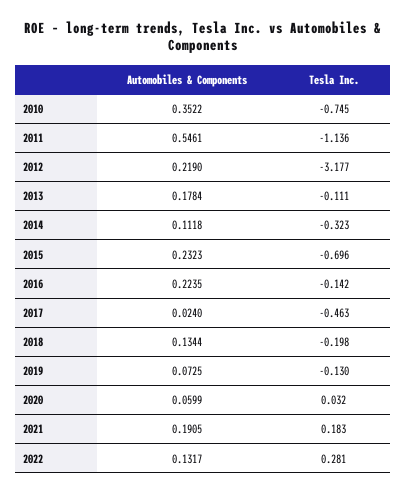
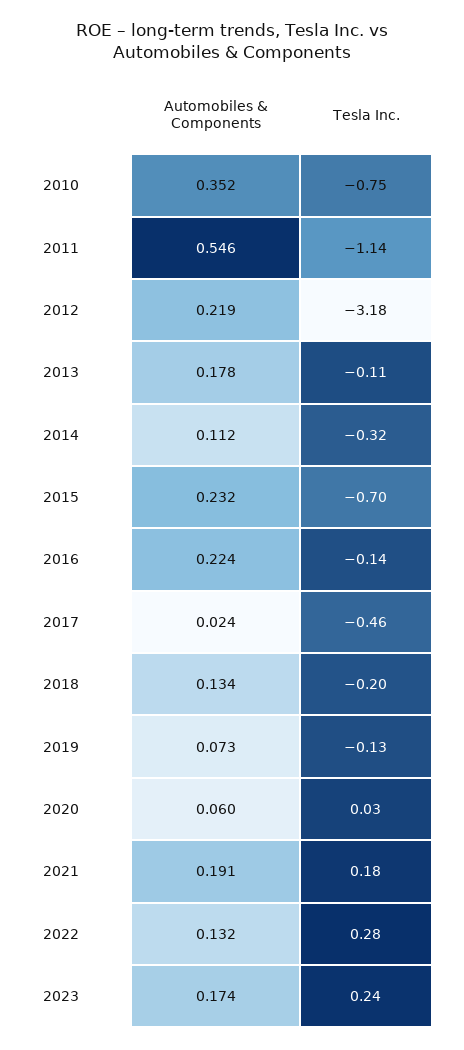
Automobiles & Components, 2023: none -> 0.174
Tesla Inc., 2023: none -> 0.24

